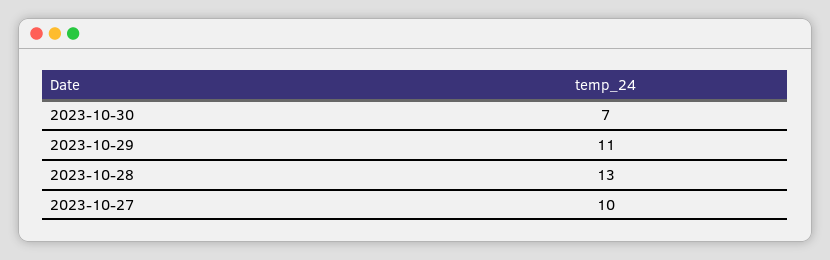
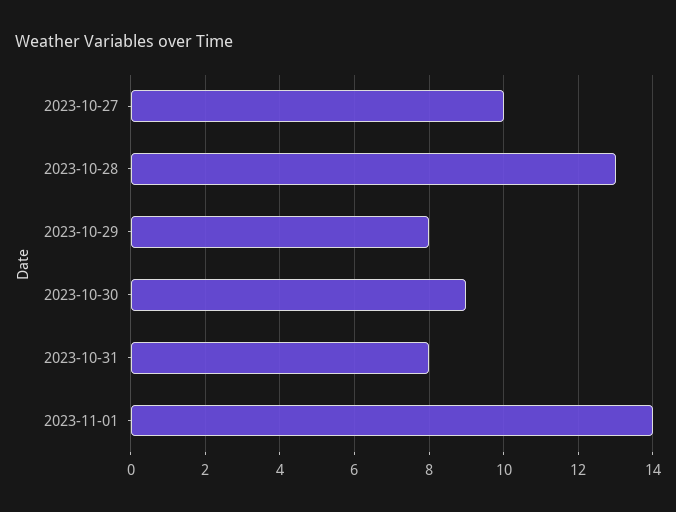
2023-10-30: 7 -> 9
2023-10-29: 11 -> 8
2023-10-31: none -> 8
2023-11-01: none -> 14

